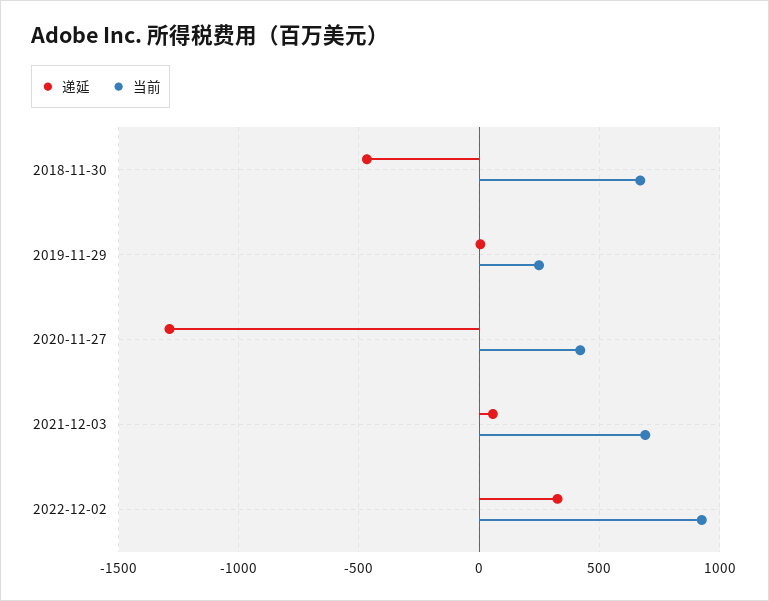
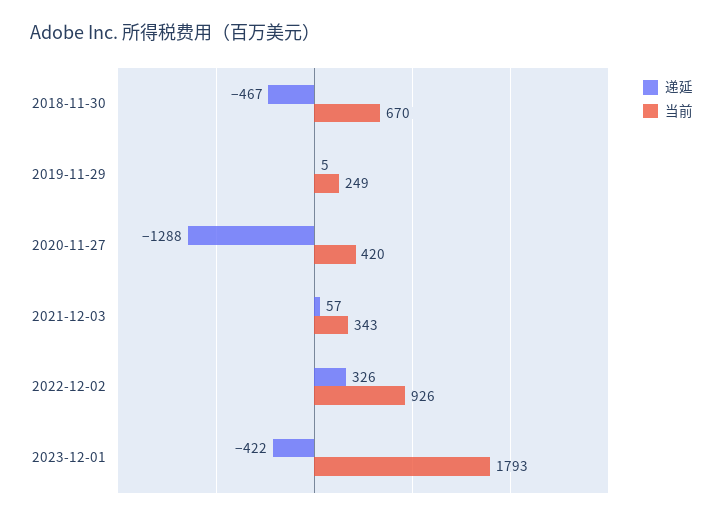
当前, 2021-12-03: 700 -> 343
递延, 2023-12-01: none -> -422
当前, 2023-12-01: none -> 1793

